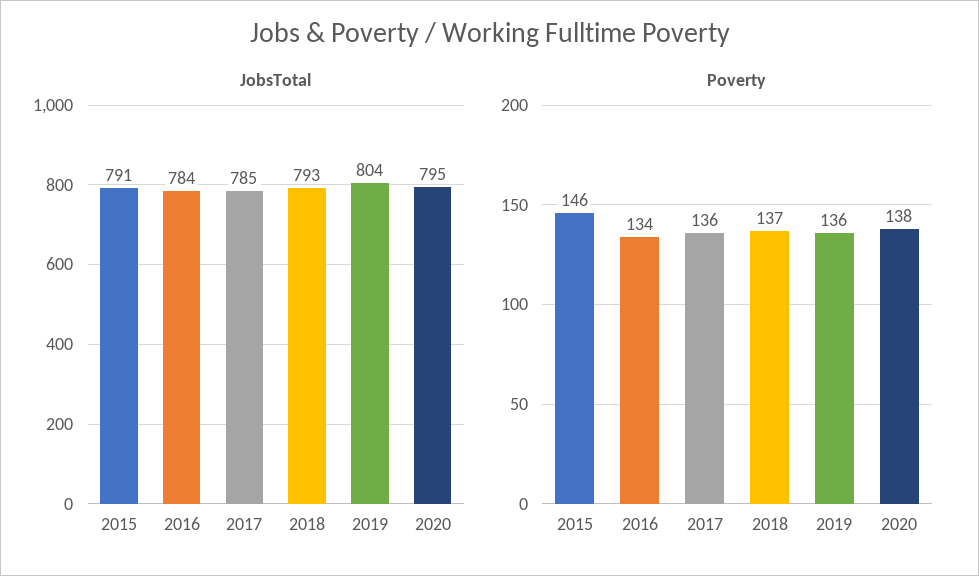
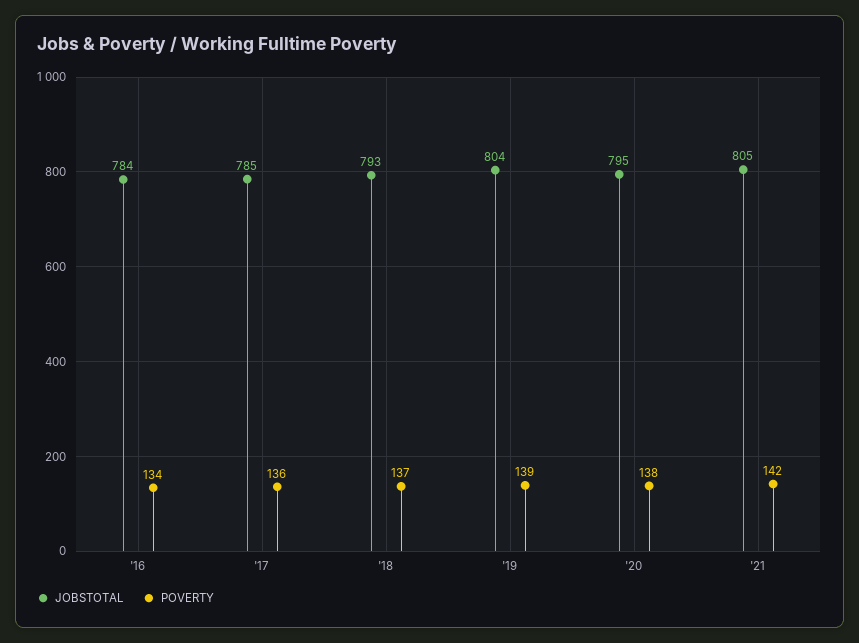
JobsTotal, 2015: 791 -> none
Poverty, 2015: 146 -> none
Poverty, 2019: 136 -> 139
JobsTotal, '21: none -> 805
Poverty, '21: none -> 142

